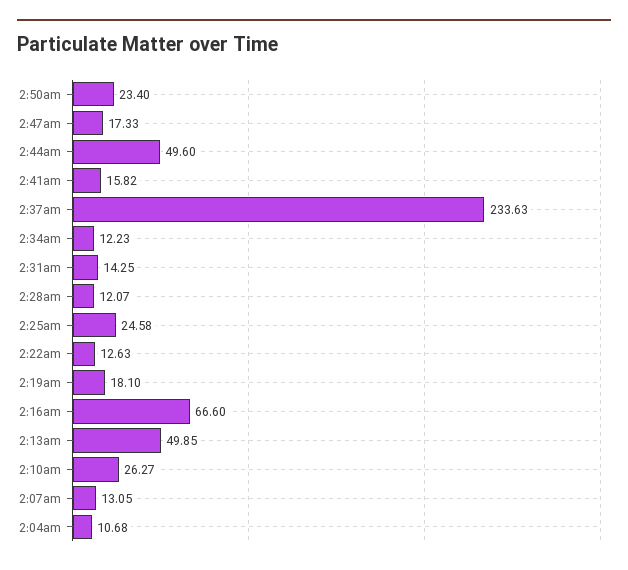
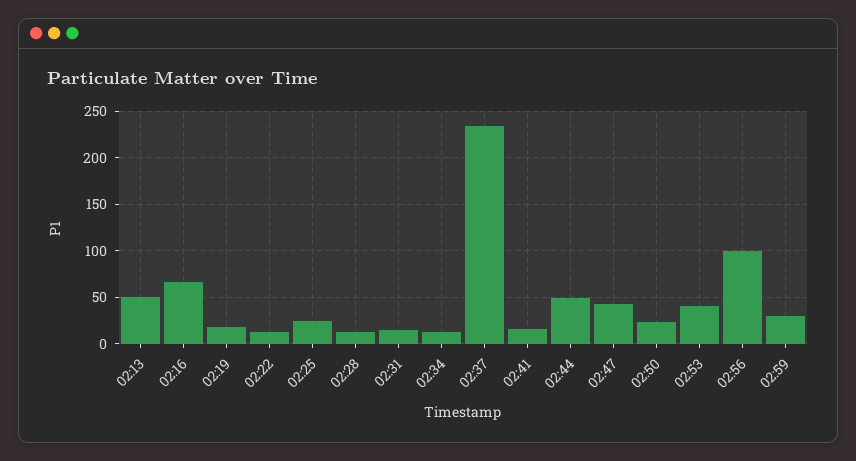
2:47am: 17.33 -> 40
2:10am: 26.27 -> none
2:07am: 13.05 -> none
2:04am: 10.68 -> none
02:53: none -> 40
02:56: none -> 100
02:59: none -> 30

